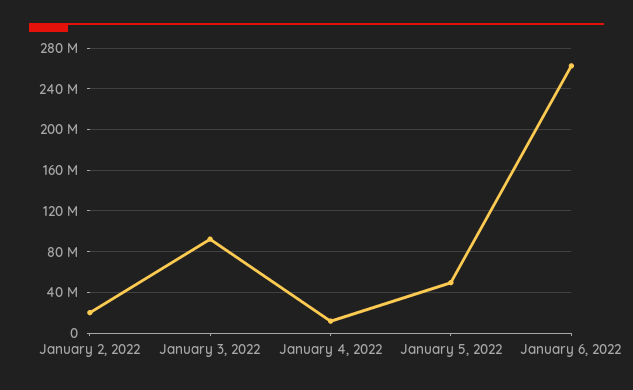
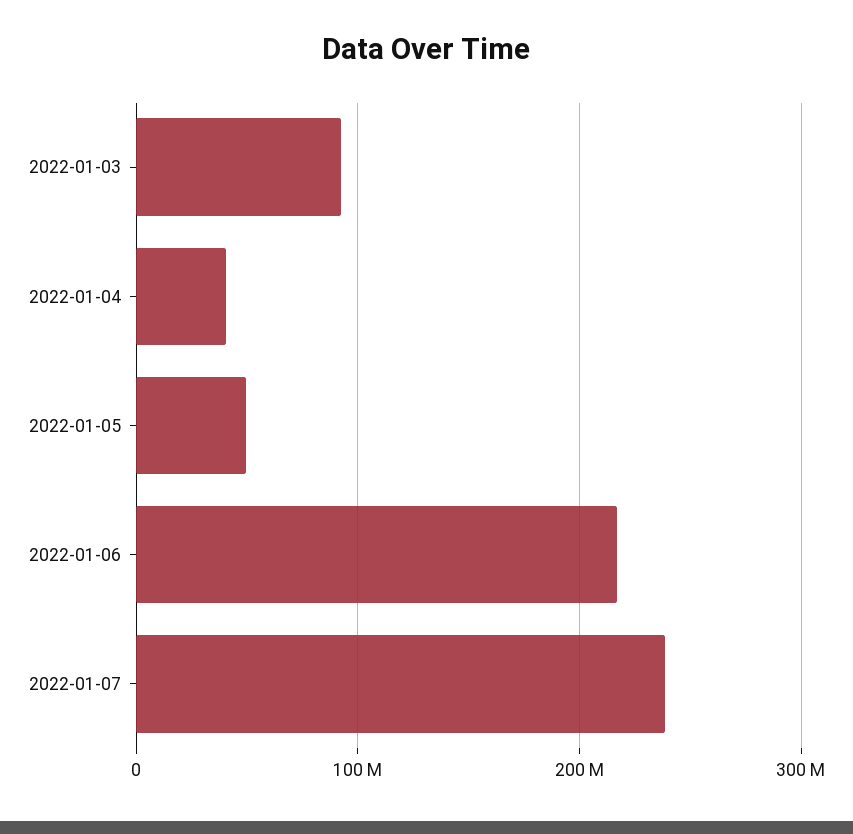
January 2, 2022: 20000000 -> none
January 4, 2022: 10000000 -> 40000000
January 6, 2022: 260000000 -> 220000000
2022-01-07: none -> 240000000

